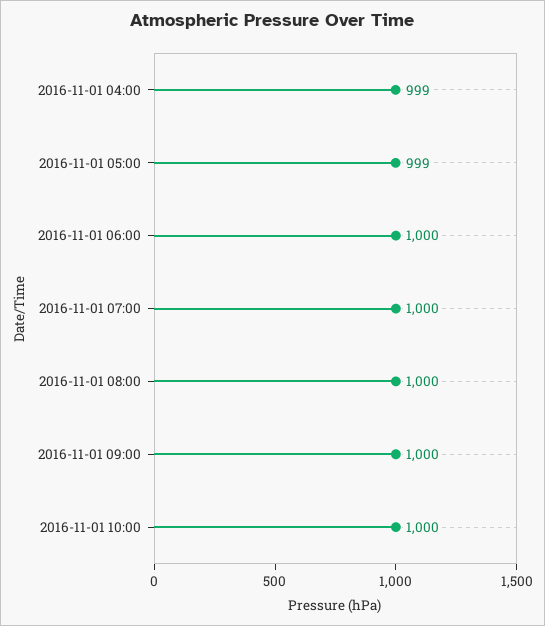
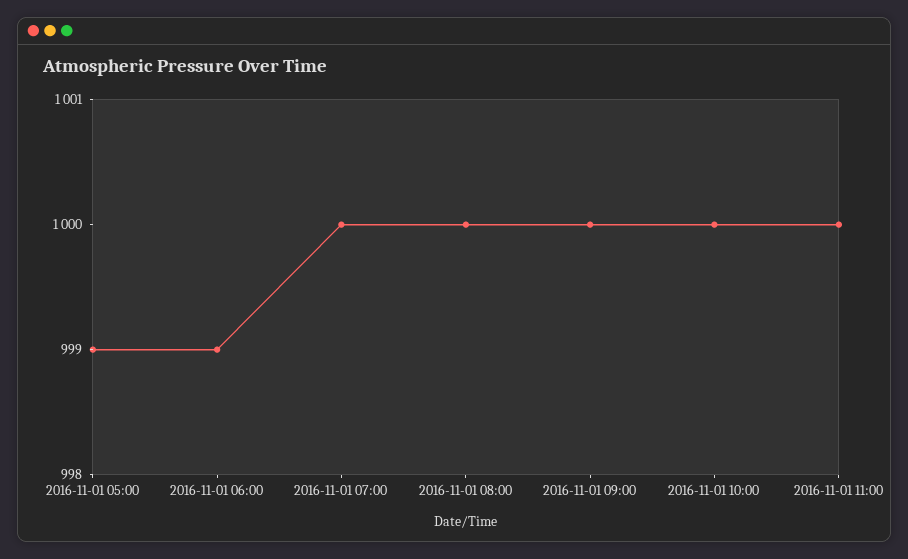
2016-11-01 04:00: 999 -> none
2016-11-01 06:00: 1000 -> 999
2016-11-01 11:00: none -> 1000

